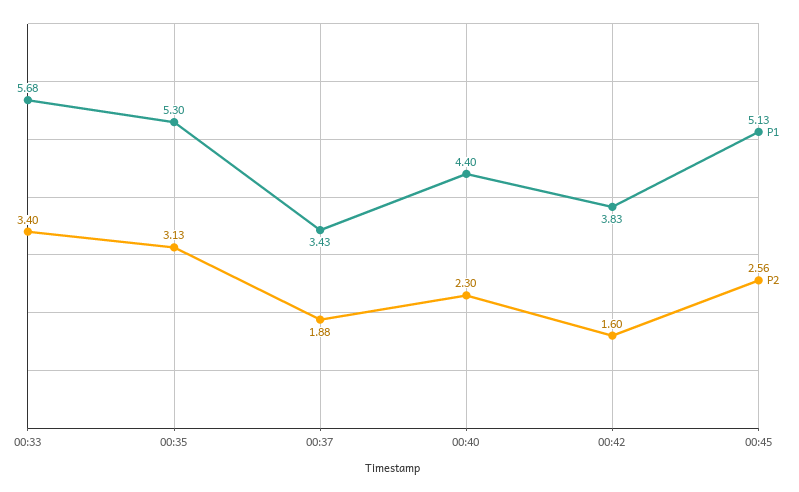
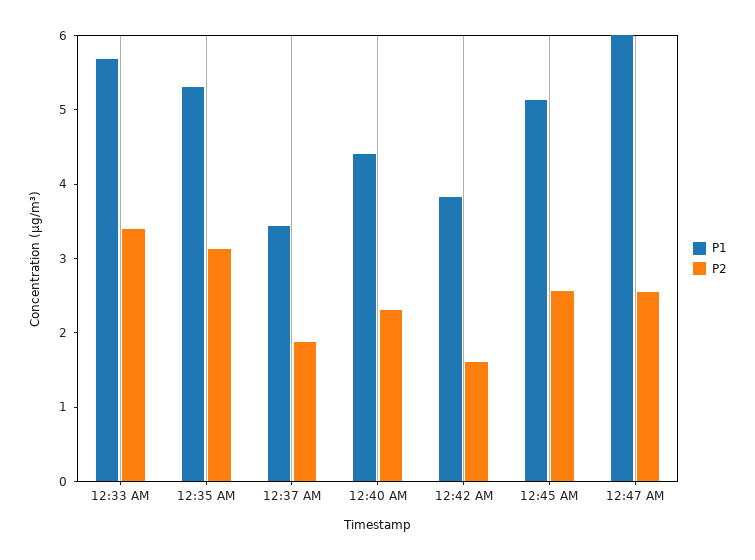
P1, 12:47 AM: none -> 6
P2, 12:47 AM: none -> 2.6

